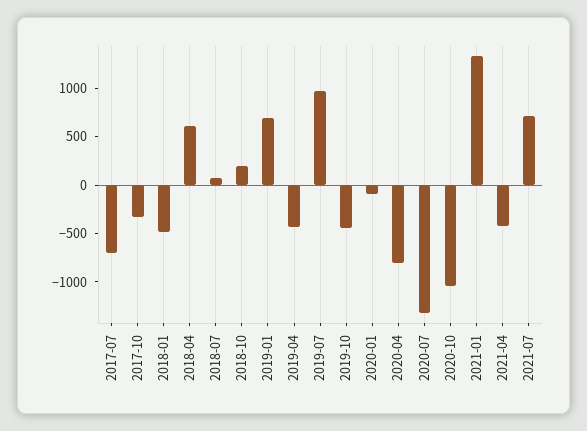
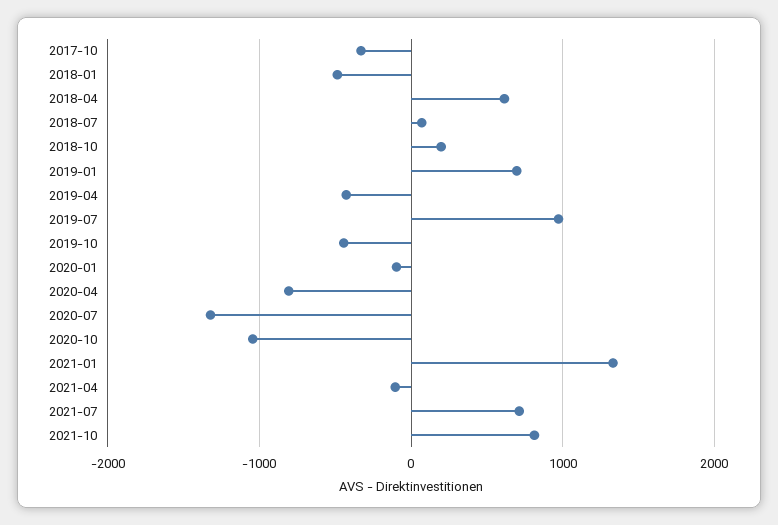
2017-07: -700 -> none
2021-04: -400 -> -100
2021-10: none -> 800

